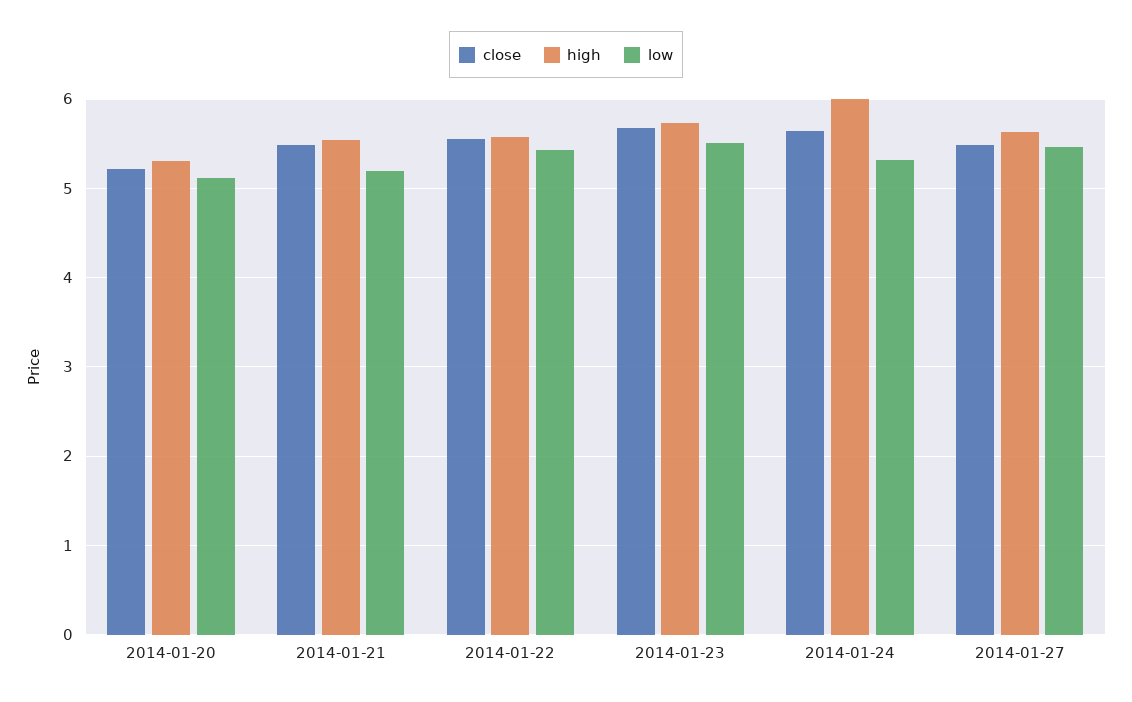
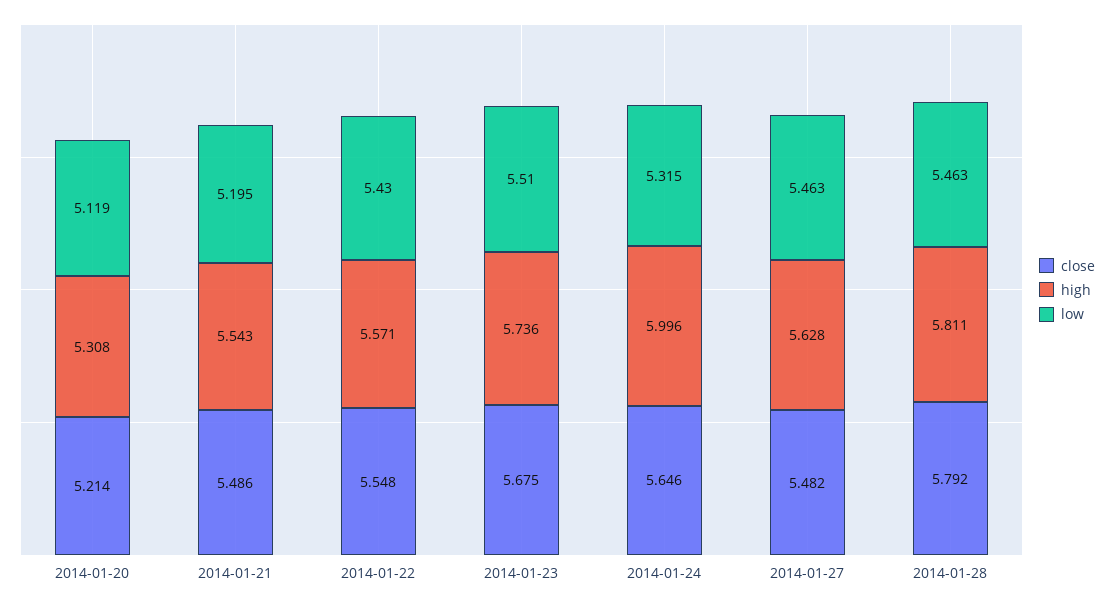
close, 2014-01-28: none -> 5.792
high, 2014-01-28: none -> 5.811
low, 2014-01-28: none -> 5.463

